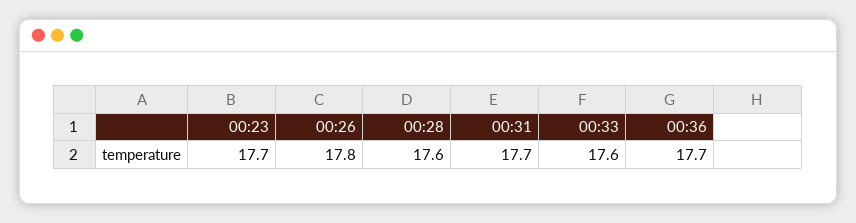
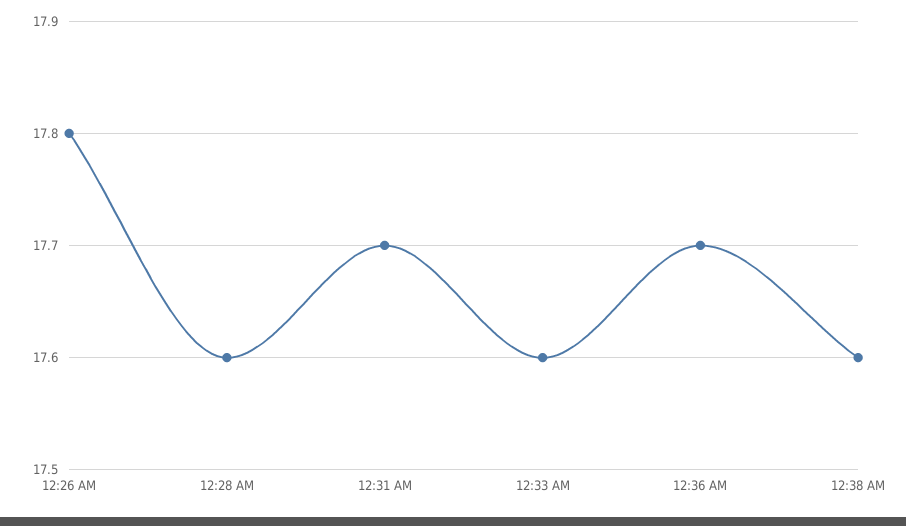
00:23: 17.7 -> none
12:38 AM: none -> 17.6

